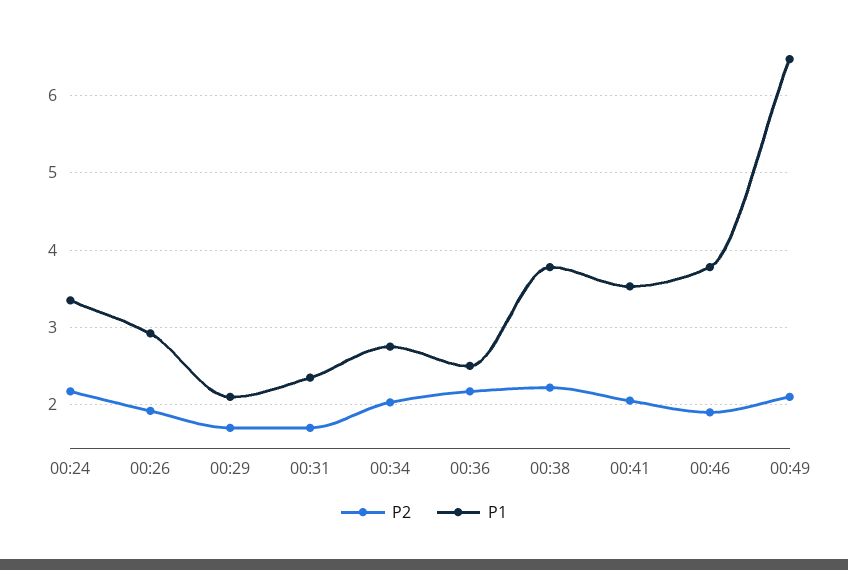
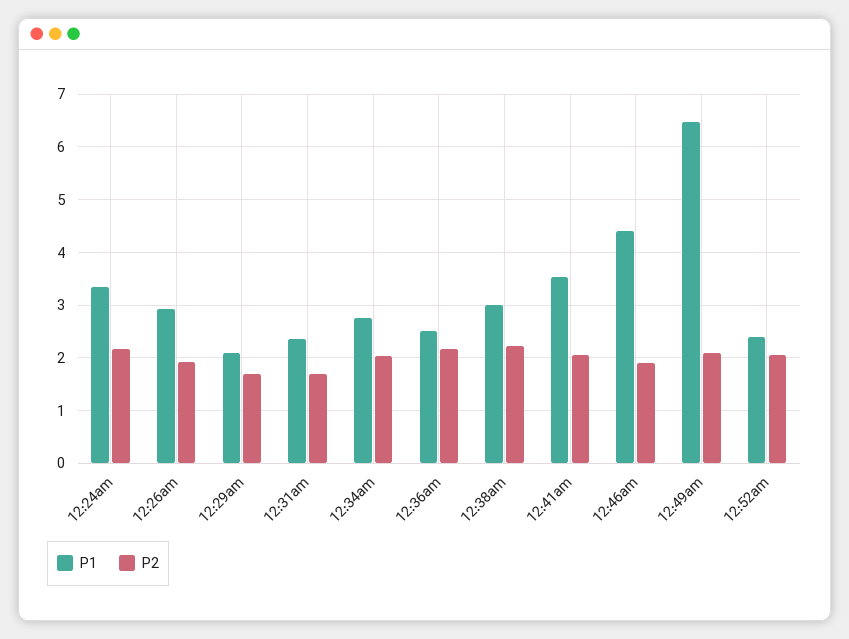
P1, 00:38: 3.8 -> 3
P1, 00:46: 3.8 -> 4.4
P1, 12:52am: none -> 2.4
P2, 12:52am: none -> 2

